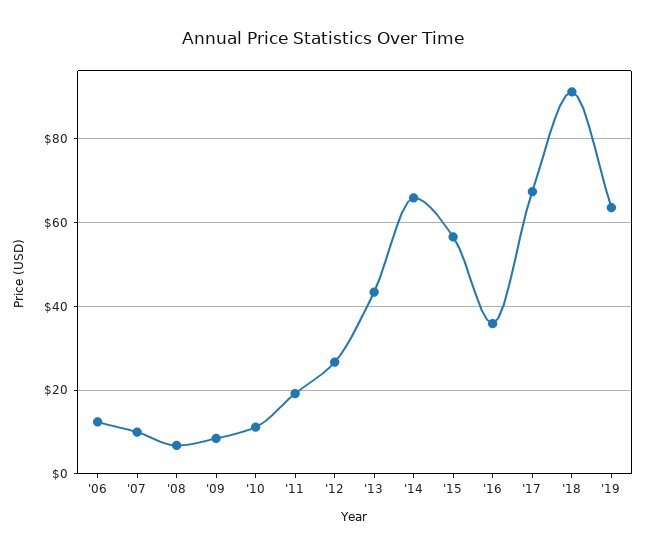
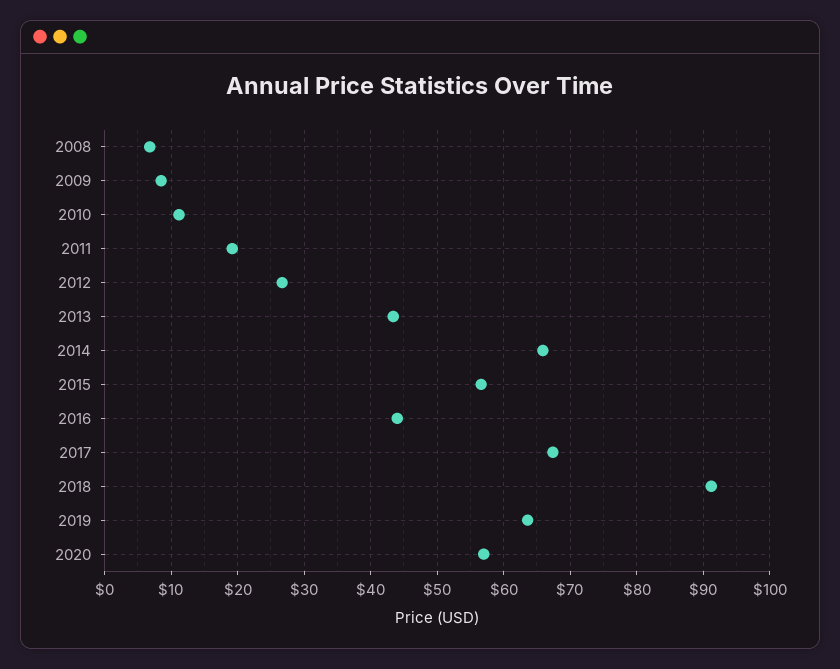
'06: 12 -> none
'07: 10 -> none
'16: 36 -> 44
2020: none -> 57

